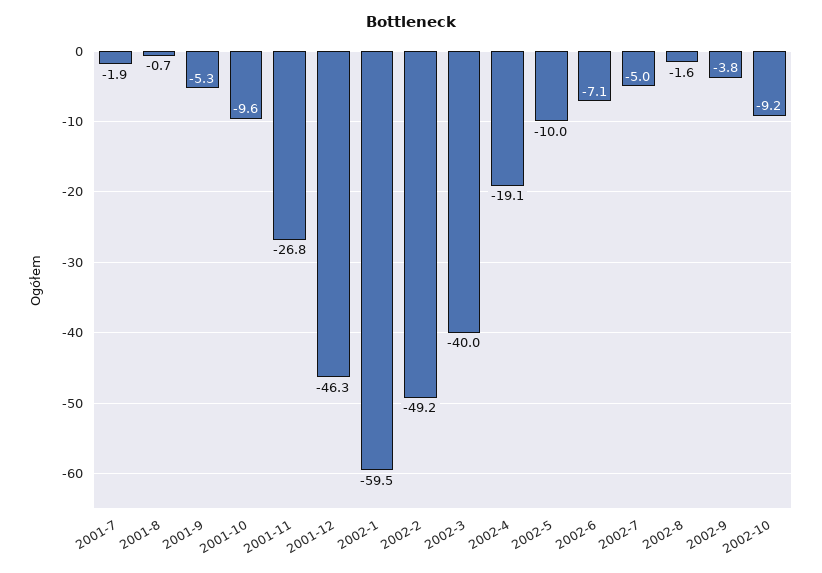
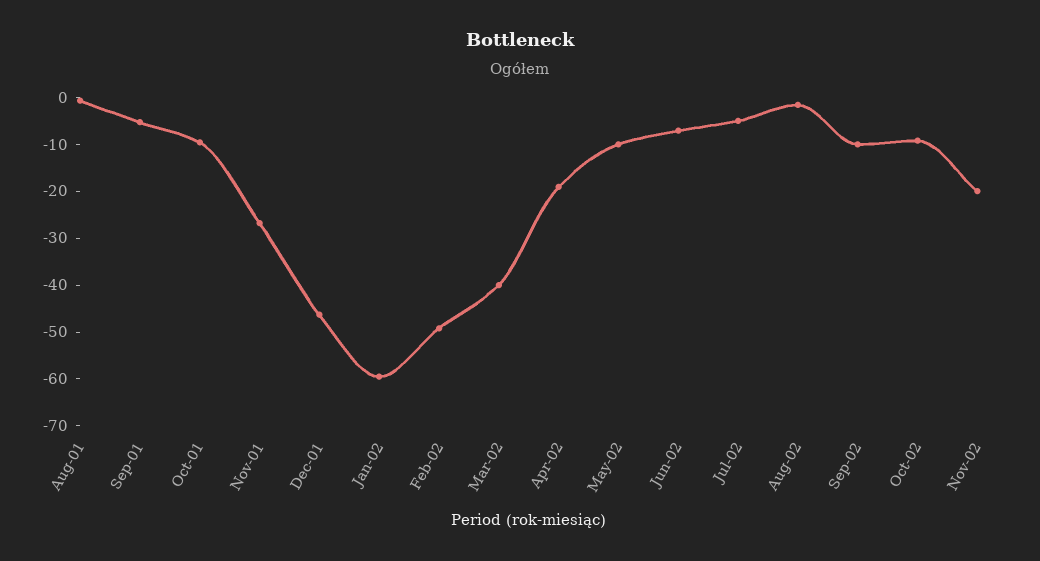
2001-7: -1.9 -> none
2002-9: -3.8 -> -10
Nov-02: none -> -20

